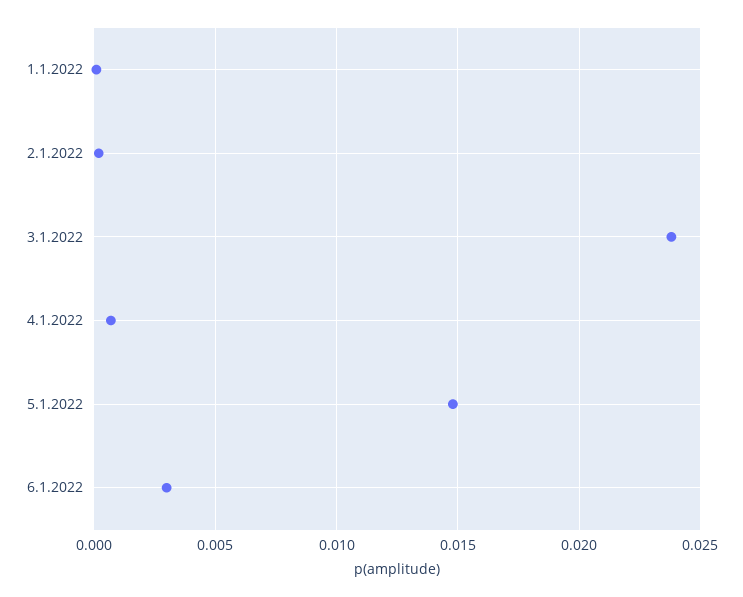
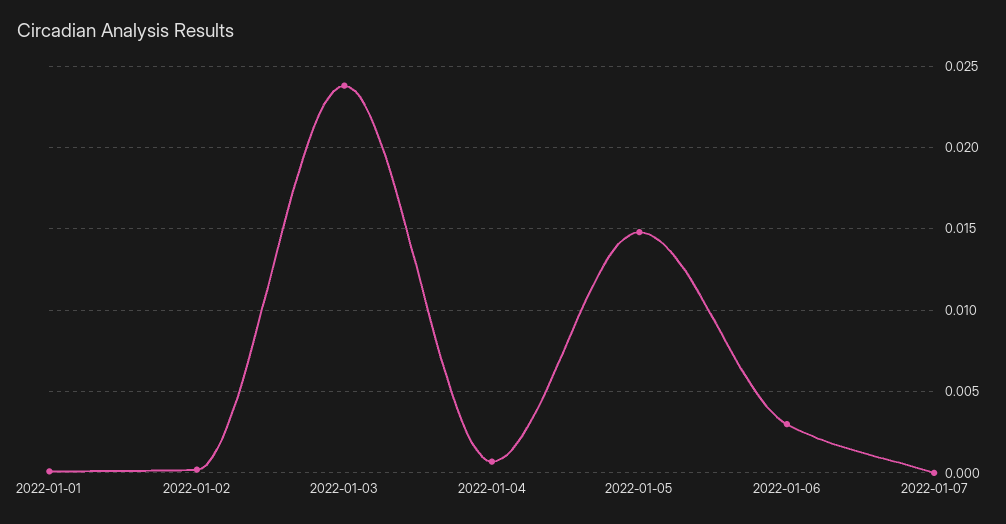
2022-01-07: none -> 0

